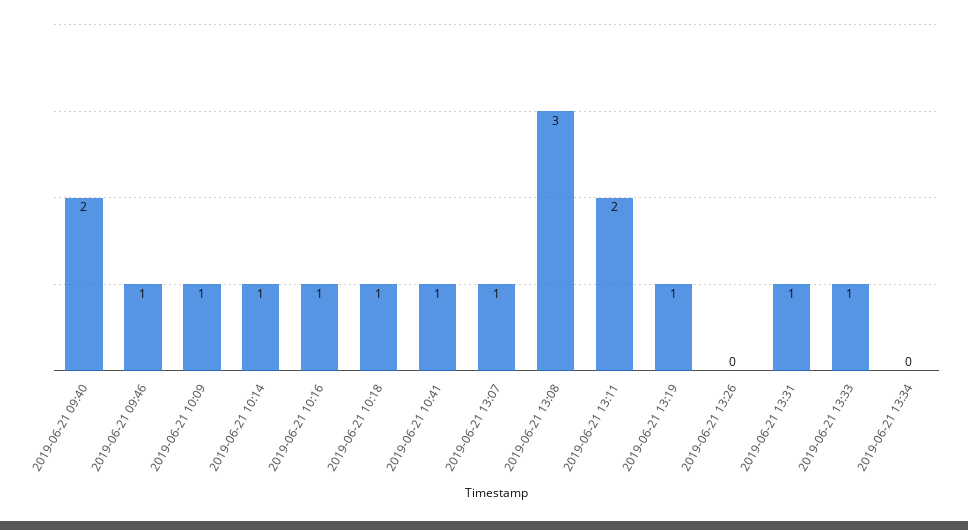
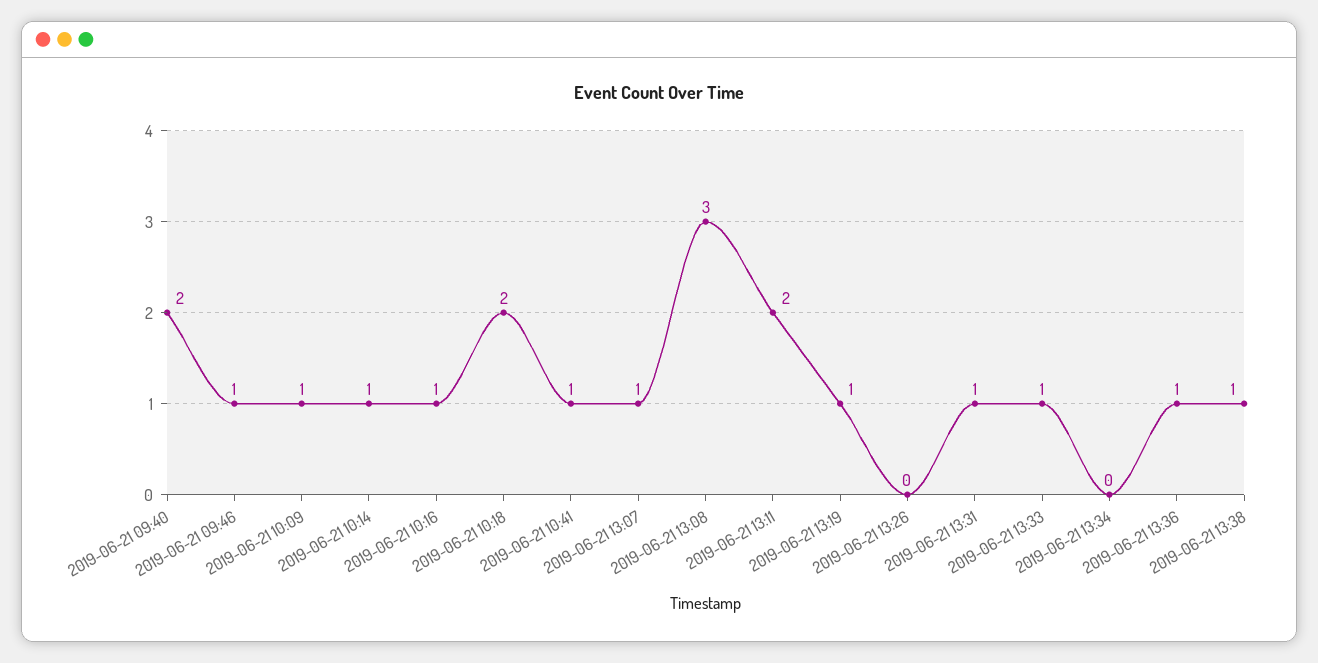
2019-06-21 10:18: 1 -> 2
2019-06-21 13:36: none -> 1
2019-06-21 13:38: none -> 1

